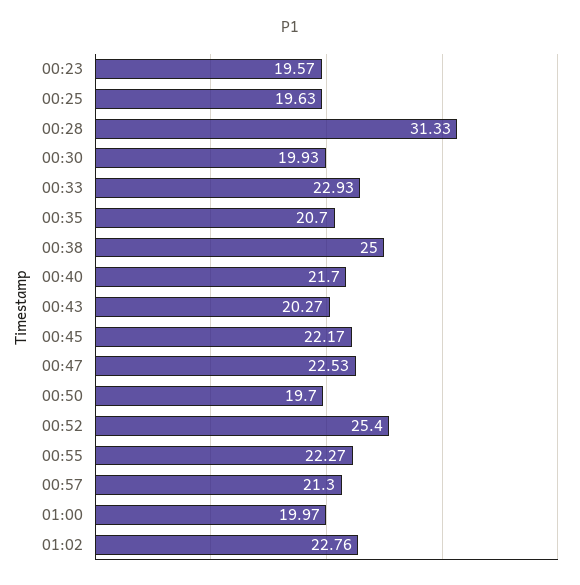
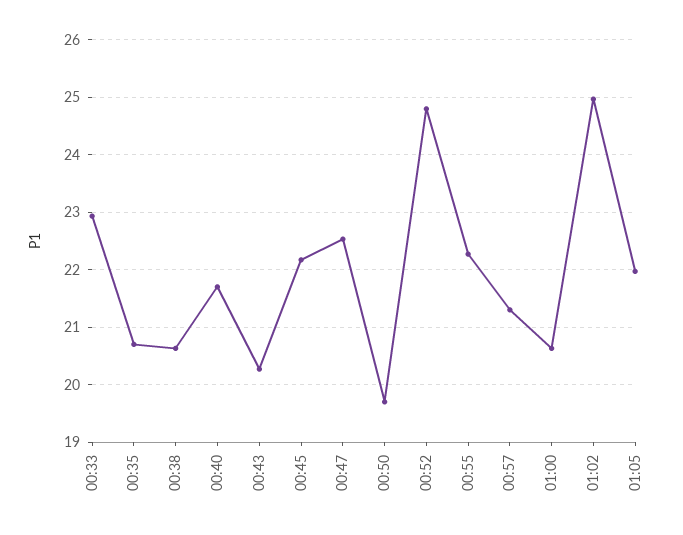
00:23: 19.57 -> none
00:25: 19.63 -> none
00:28: 31.33 -> none
00:30: 19.93 -> none
00:38: 25 -> 20.6
00:52: 25.4 -> 24.8
01:00: 19.97 -> 20.6
01:02: 22.76 -> 25
01:05: none -> 22

